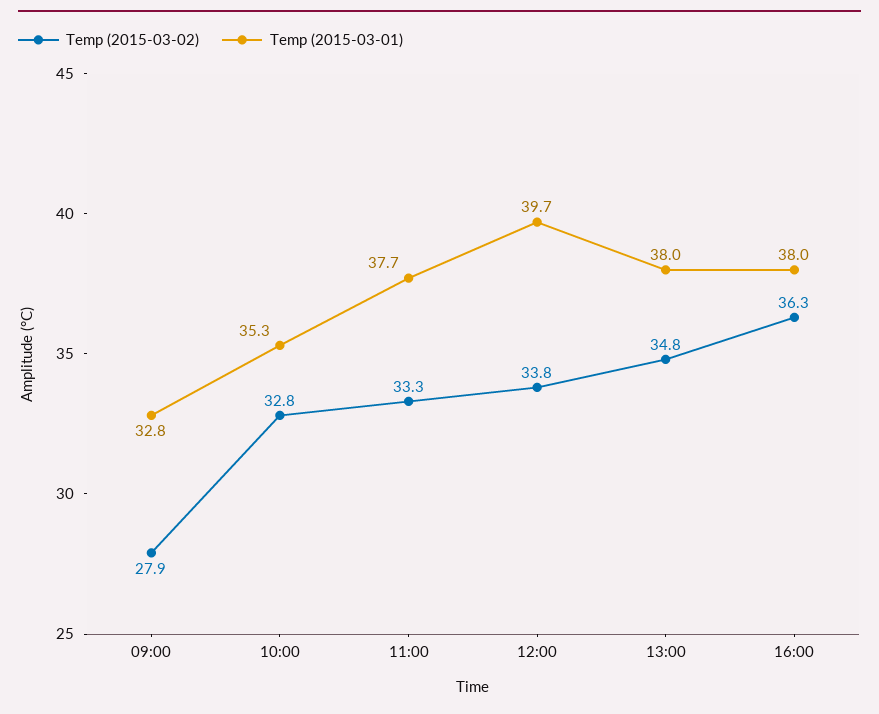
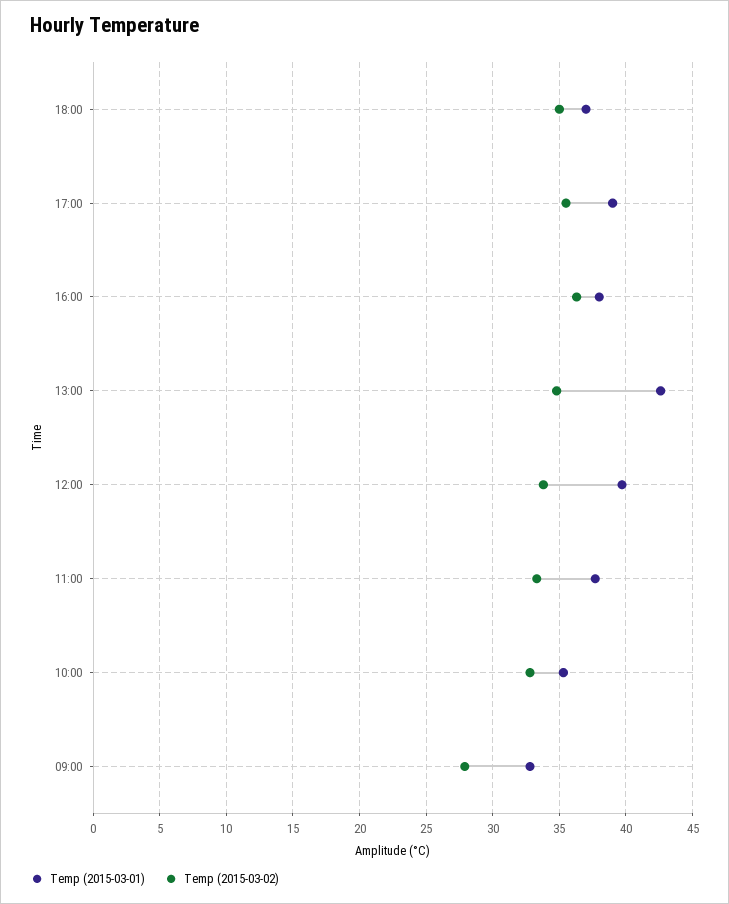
Temp (2015-03-01), 13:00: 38 -> 42.5
Temp (2015-03-01), 18:00: none -> 37
Temp (2015-03-02), 18:00: none -> 35
Temp (2015-03-01), 17:00: none -> 39
Temp (2015-03-02), 17:00: none -> 35.5

